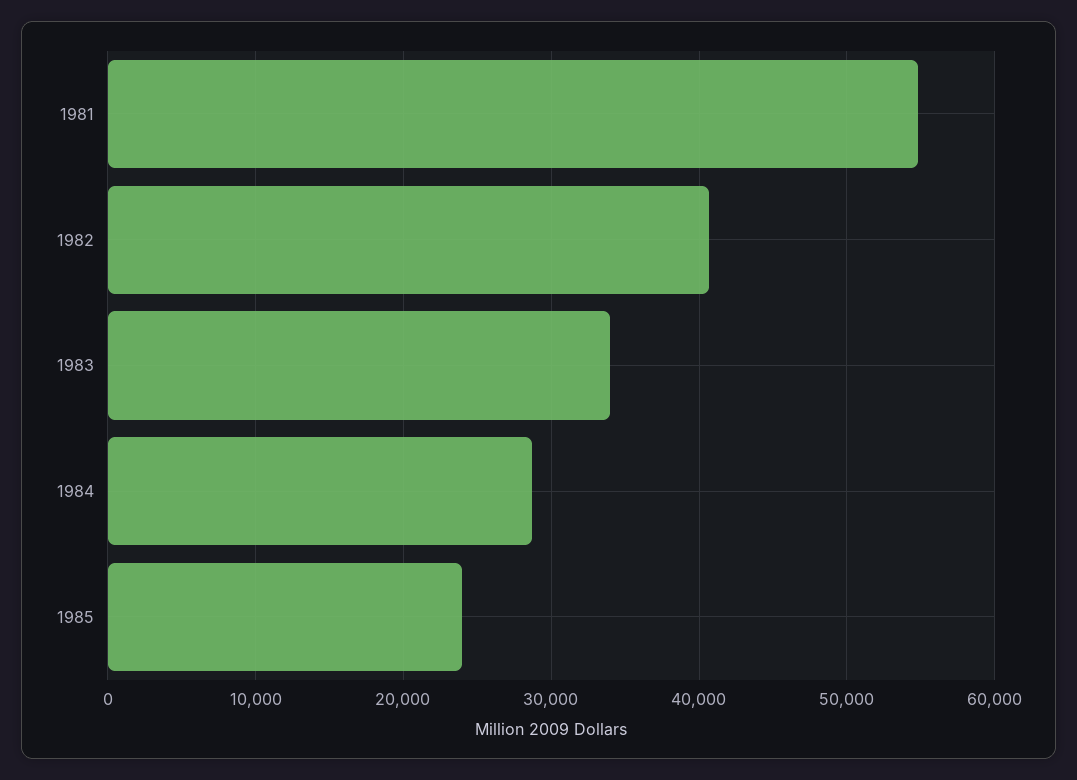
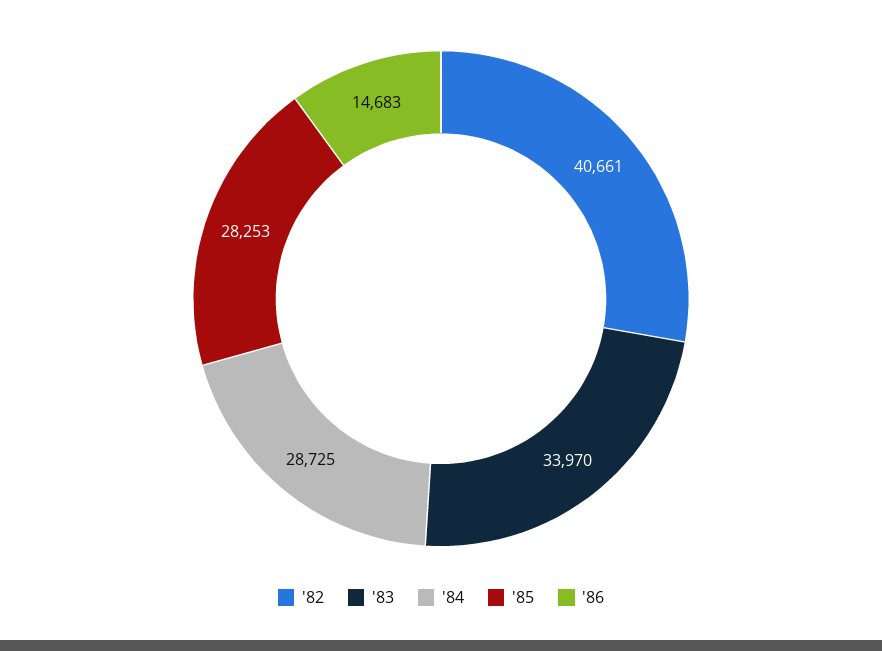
1981: 55000 -> none
1985: 24000 -> 28253
'86: none -> 14683

